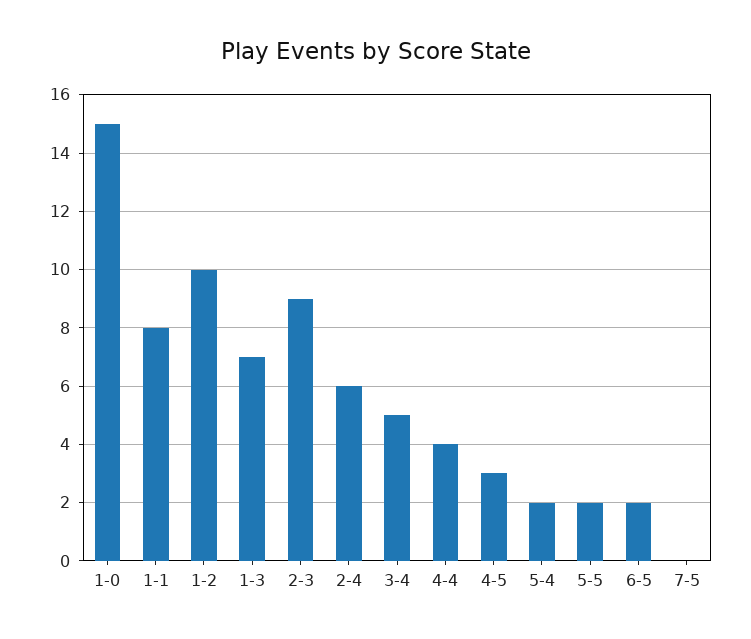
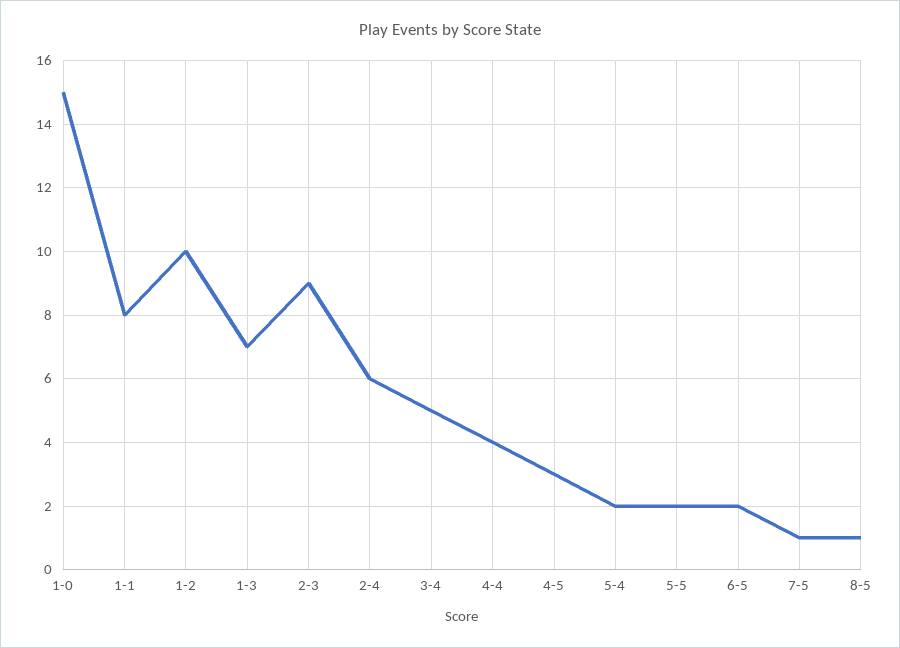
7-5: 0 -> 1
8-5: none -> 1

